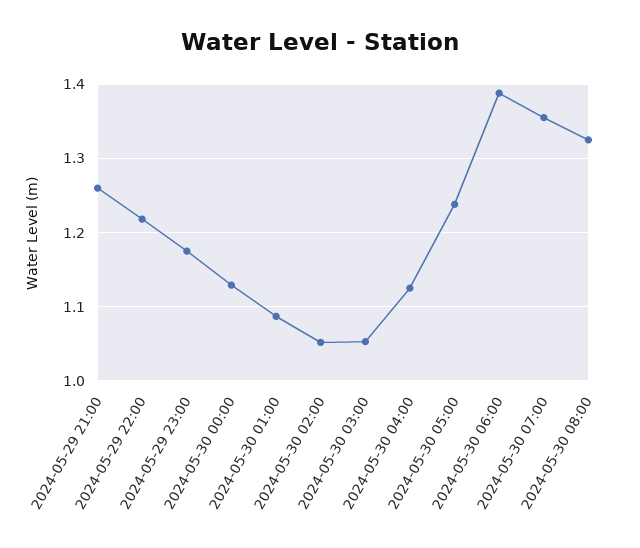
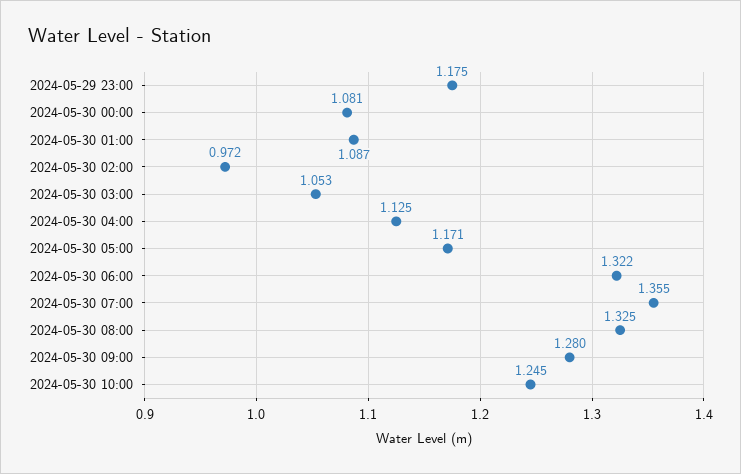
2024-05-29 21:00: 1.26 -> none
2024-05-29 22:00: 1.22 -> none
2024-05-30 00:00: 1.13 -> 1.081
2024-05-30 02:00: 1.05 -> 0.972
2024-05-30 05:00: 1.24 -> 1.171
2024-05-30 06:00: 1.39 -> 1.322
2024-05-30 09:00: none -> 1.28
2024-05-30 10:00: none -> 1.245

